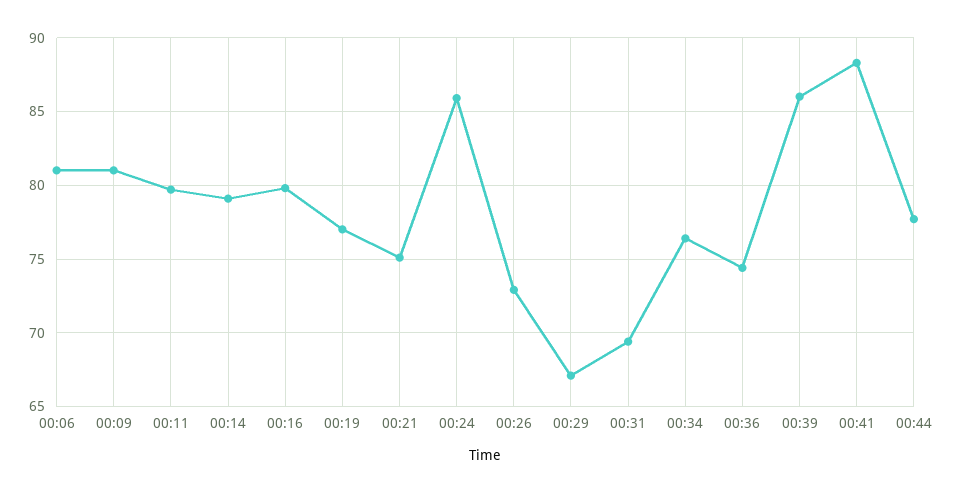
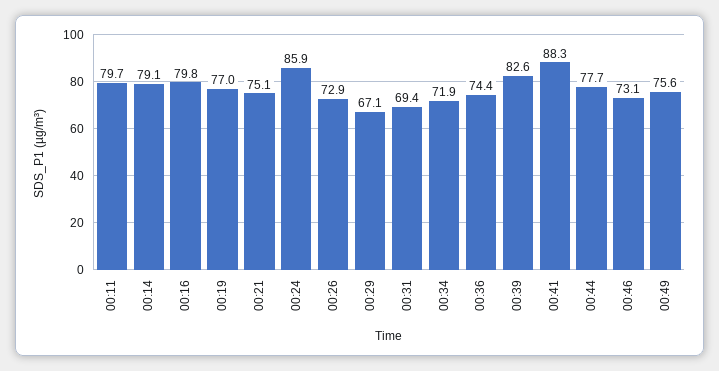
00:06: 81 -> none
00:09: 81 -> none
00:34: 76.5 -> 71.9
00:39: 86 -> 82.6
00:46: none -> 73.1
00:49: none -> 75.6

